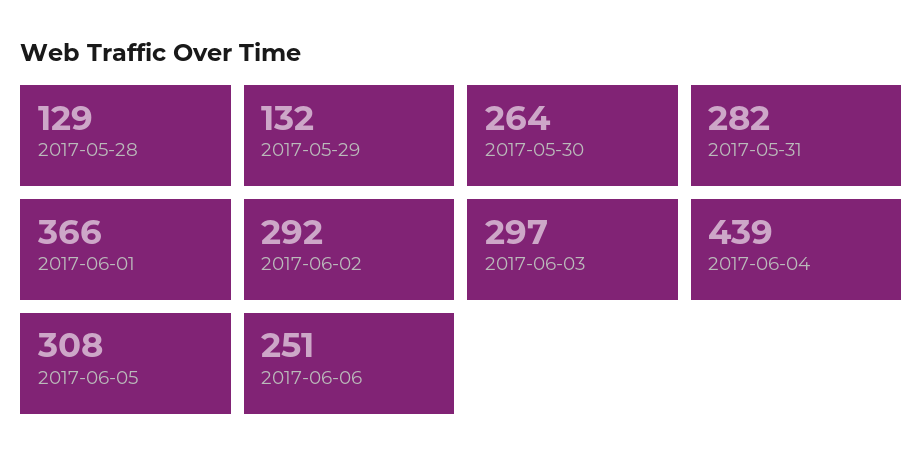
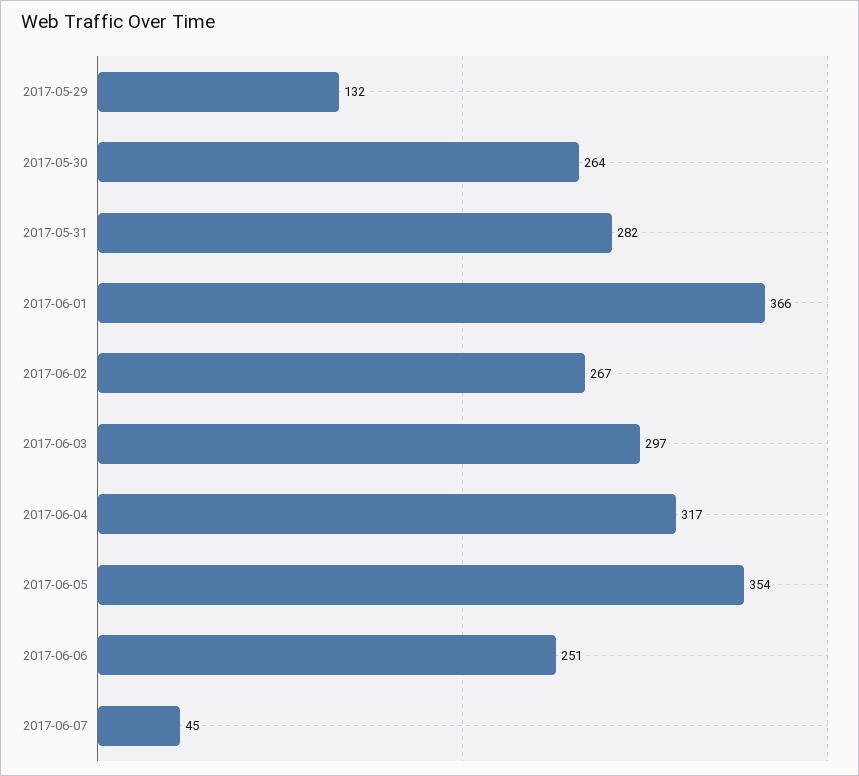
2017-05-28: 129 -> none
2017-06-02: 292 -> 267
2017-06-04: 439 -> 317
2017-06-05: 308 -> 354
2017-06-07: none -> 45

